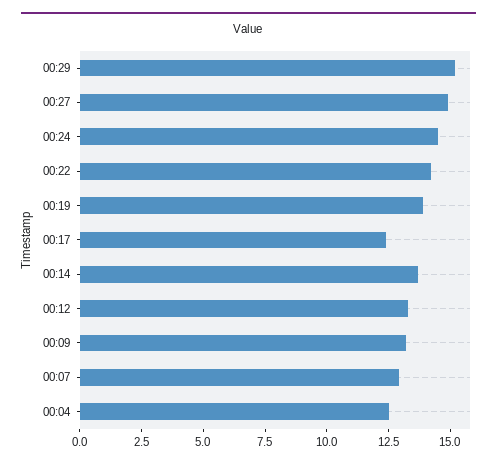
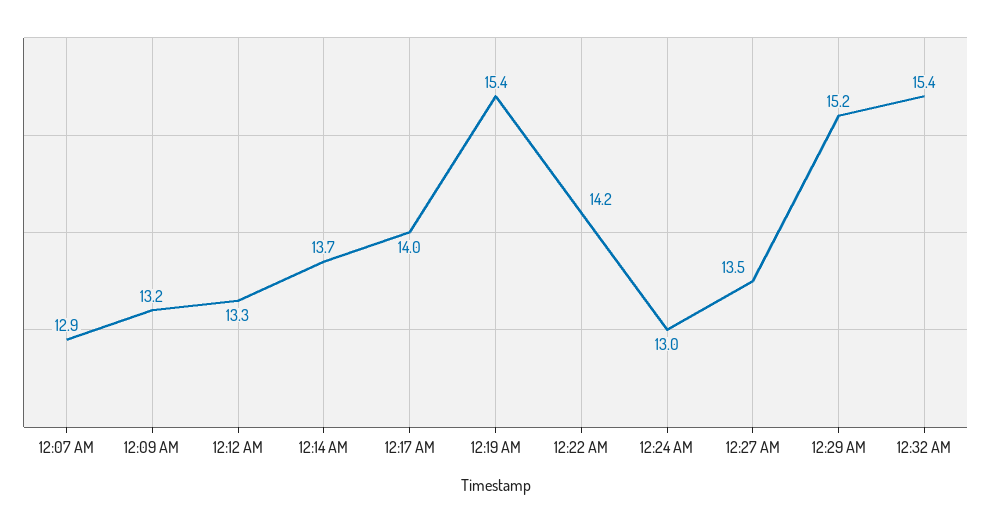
00:27: 15 -> 13.5
00:24: 14.5 -> 13
00:19: 14 -> 15.4
00:17: 12.5 -> 14
00:04: 12.5 -> none
12:32 AM: none -> 15.4

